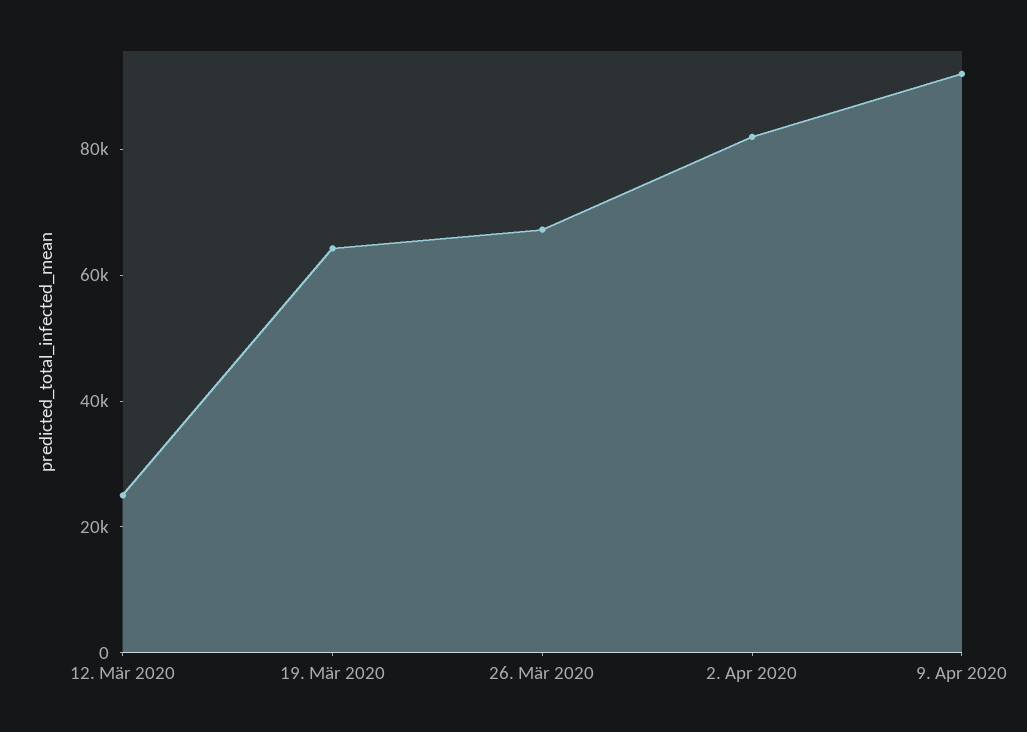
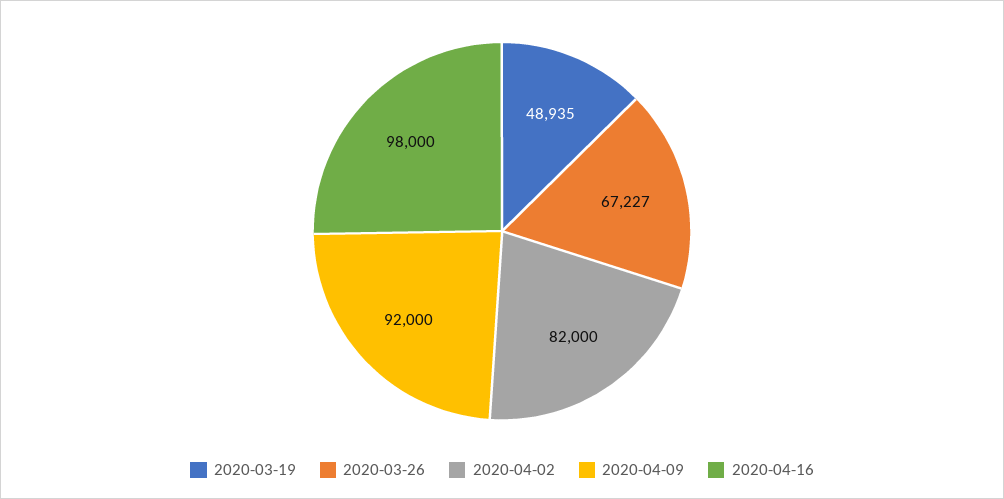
12. Mär 2020: 25000 -> none
19. Mär 2020: 65000 -> 48935
2020-04-16: none -> 98000

